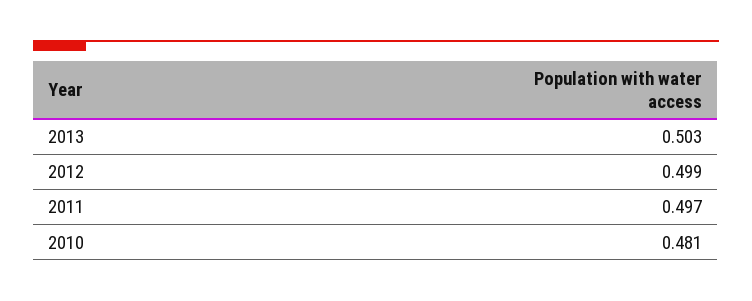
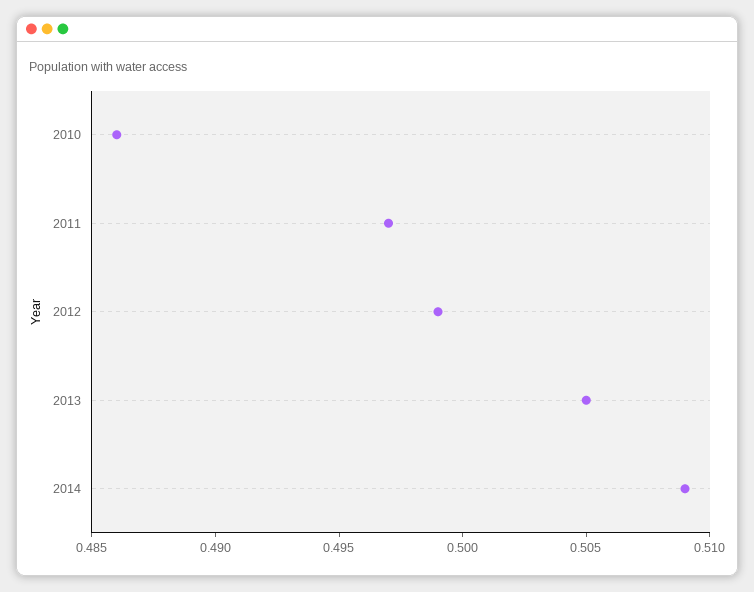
2013: 0.503 -> 0.505
2010: 0.481 -> 0.486
2014: none -> 0.509

